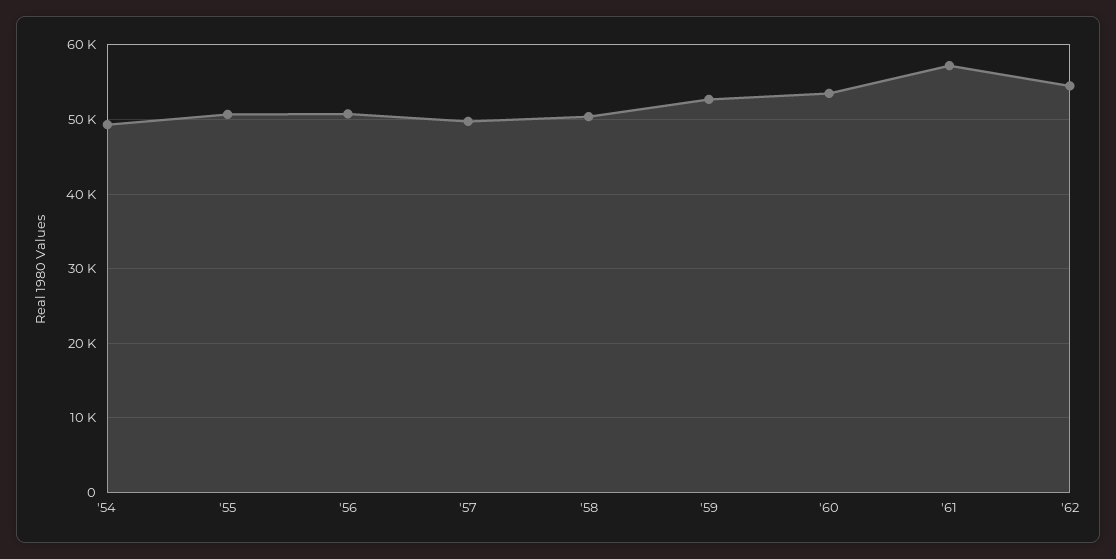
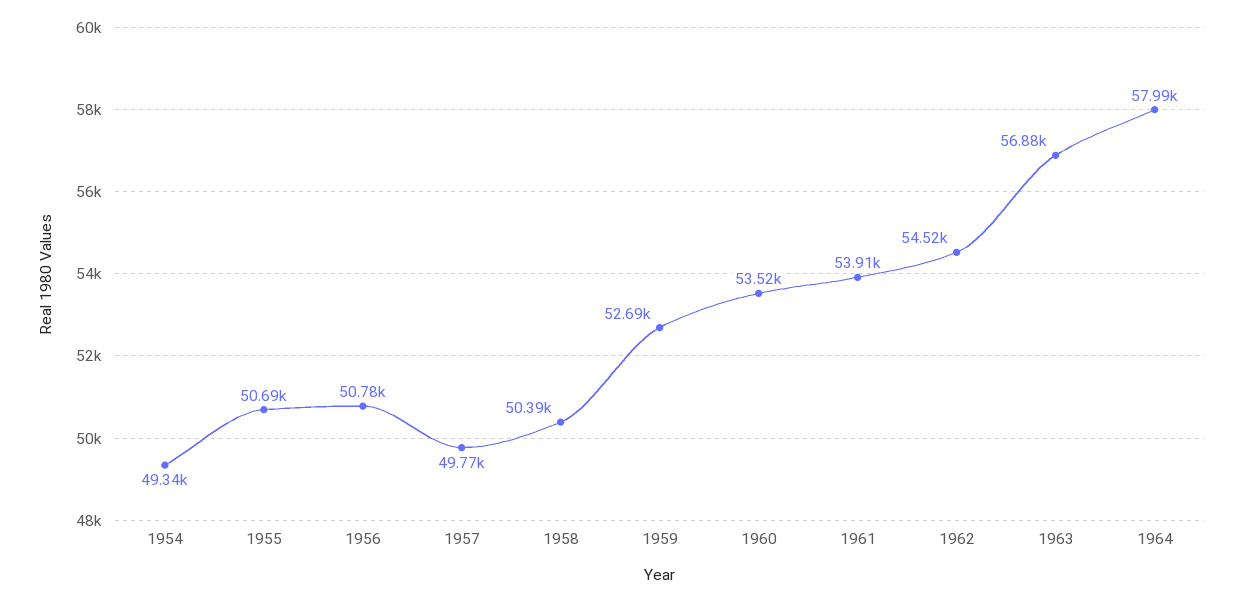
'61: 57000 -> 53910
1963: none -> 56880
1964: none -> 57990

